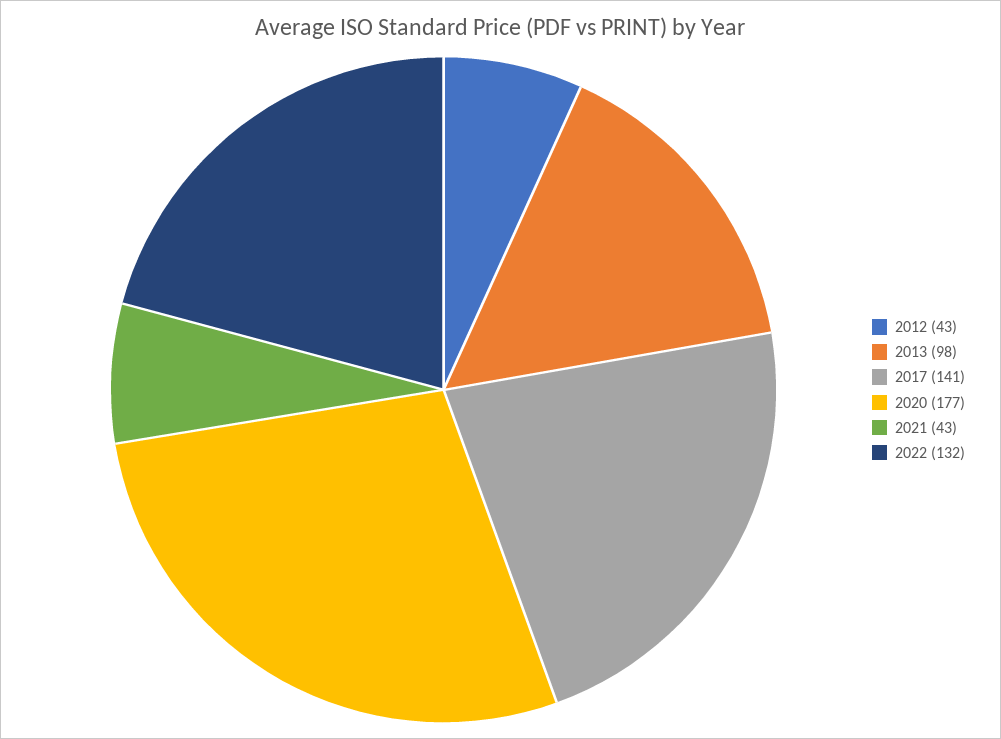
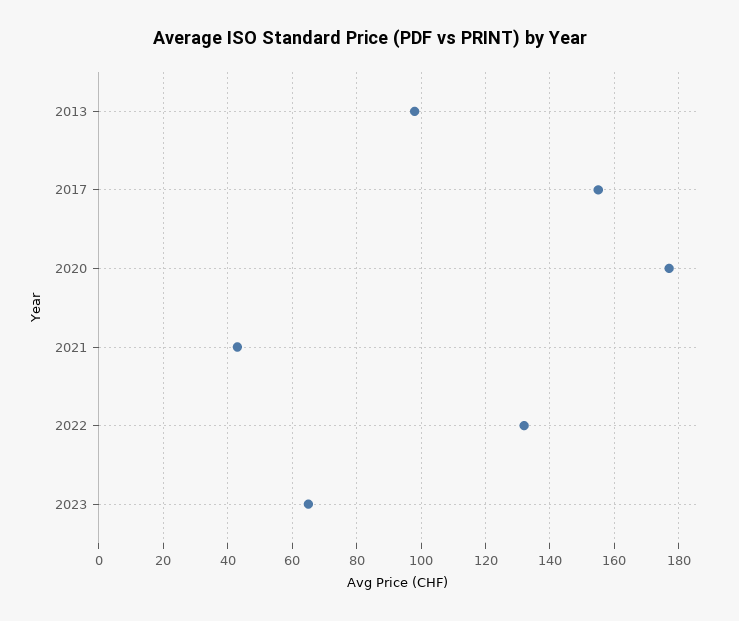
2012: 43 -> none
2017: 141 -> 155
2023: none -> 65

